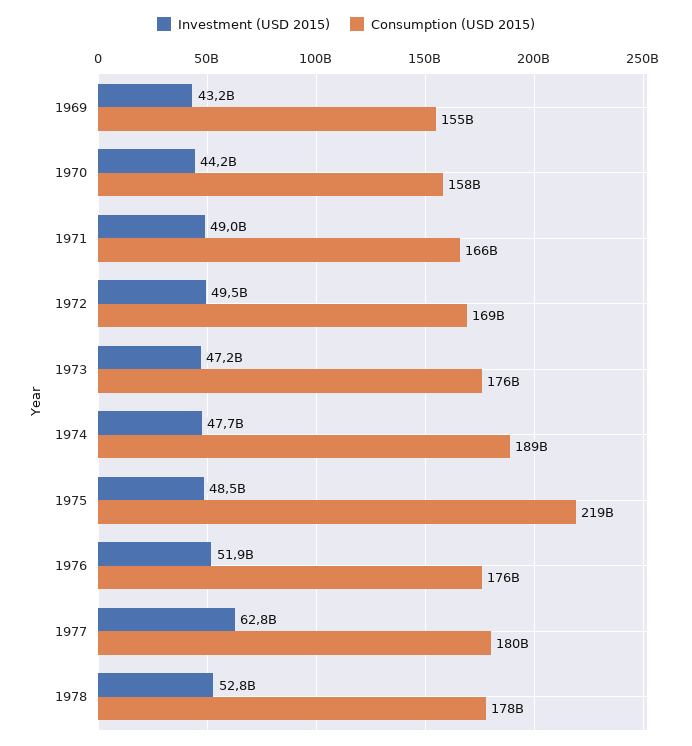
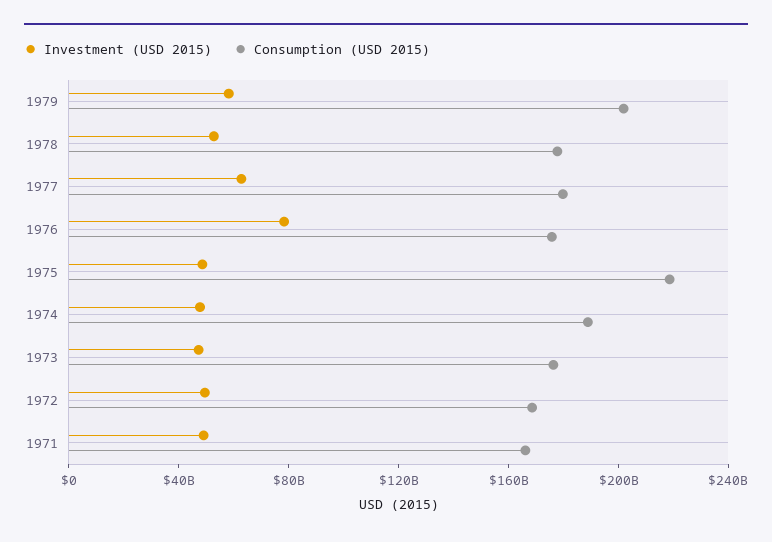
Investment (USD 2015), 1969: 43200000000 -> none
Consumption (USD 2015), 1969: 155000000000 -> none
Investment (USD 2015), 1970: 44200000000 -> none
Consumption (USD 2015), 1970: 158000000000 -> none
Investment (USD 2015), 1976: 51900000000 -> 80000000000
Investment (USD 2015), 1979: none -> 60000000000
Consumption (USD 2015), 1979: none -> 200000000000

